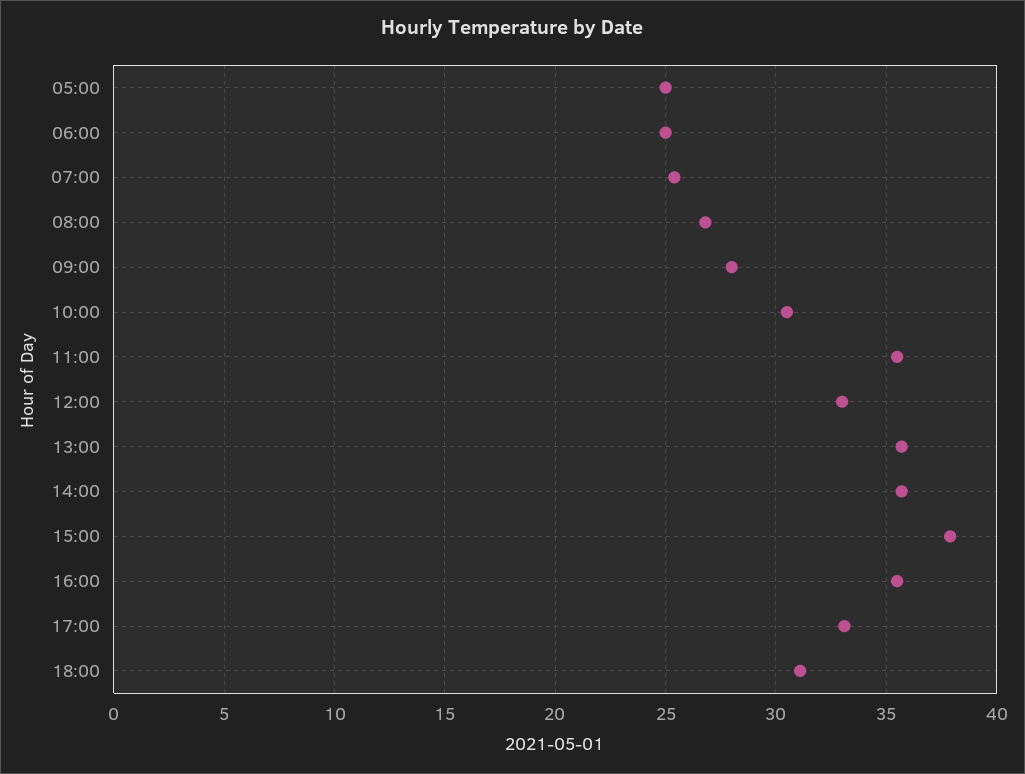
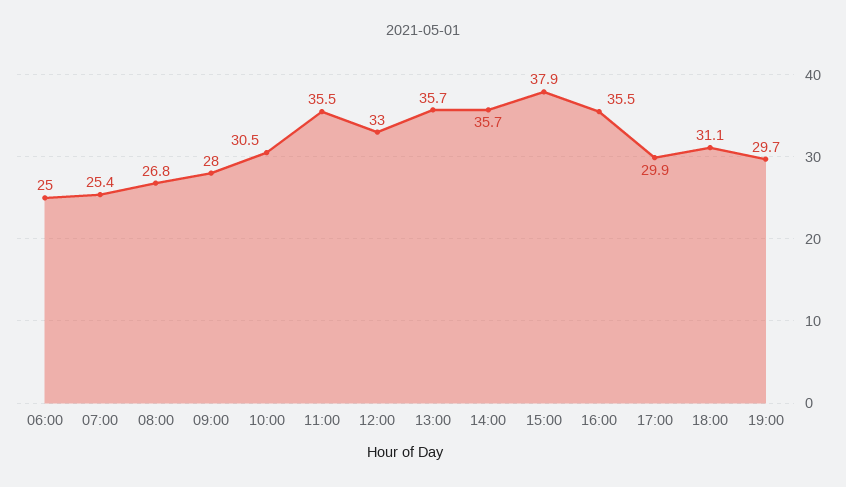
05:00: 25 -> none
17:00: 33 -> 29.9
19:00: none -> 29.7

